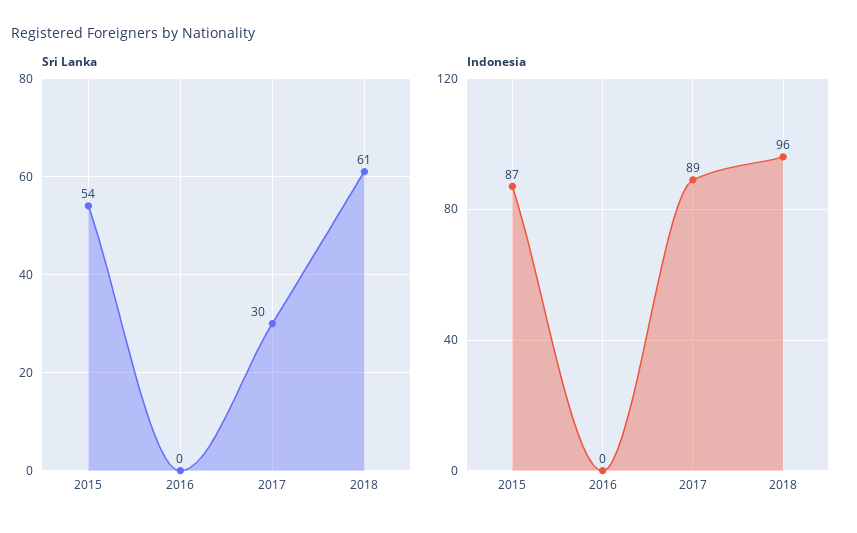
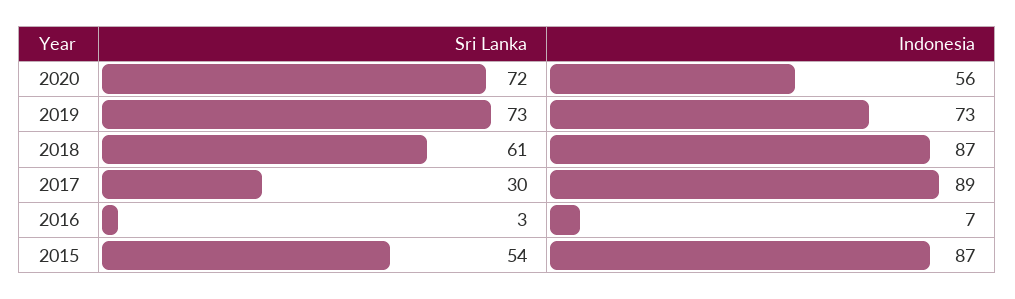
Sri Lanka, 2016: 0 -> 3
Indonesia, 2016: 0 -> 7
Indonesia, 2018: 96 -> 87
Sri Lanka, 2020: none -> 72
Indonesia, 2020: none -> 56
Sri Lanka, 2019: none -> 73
Indonesia, 2019: none -> 73

